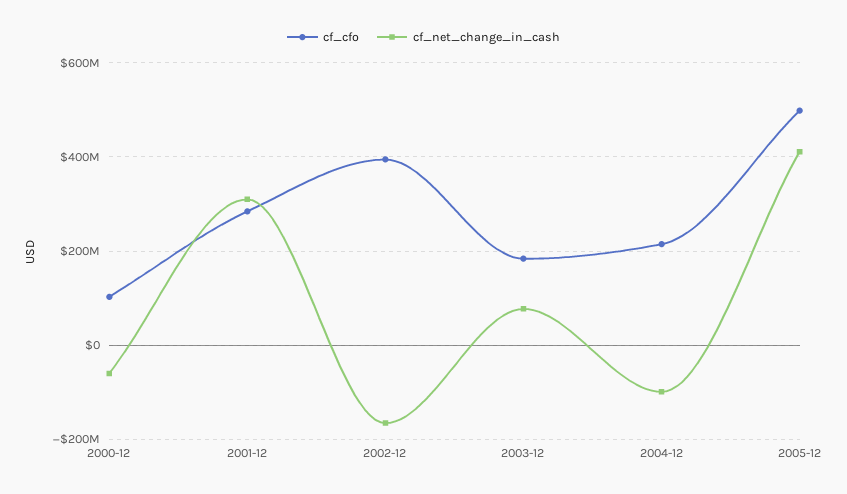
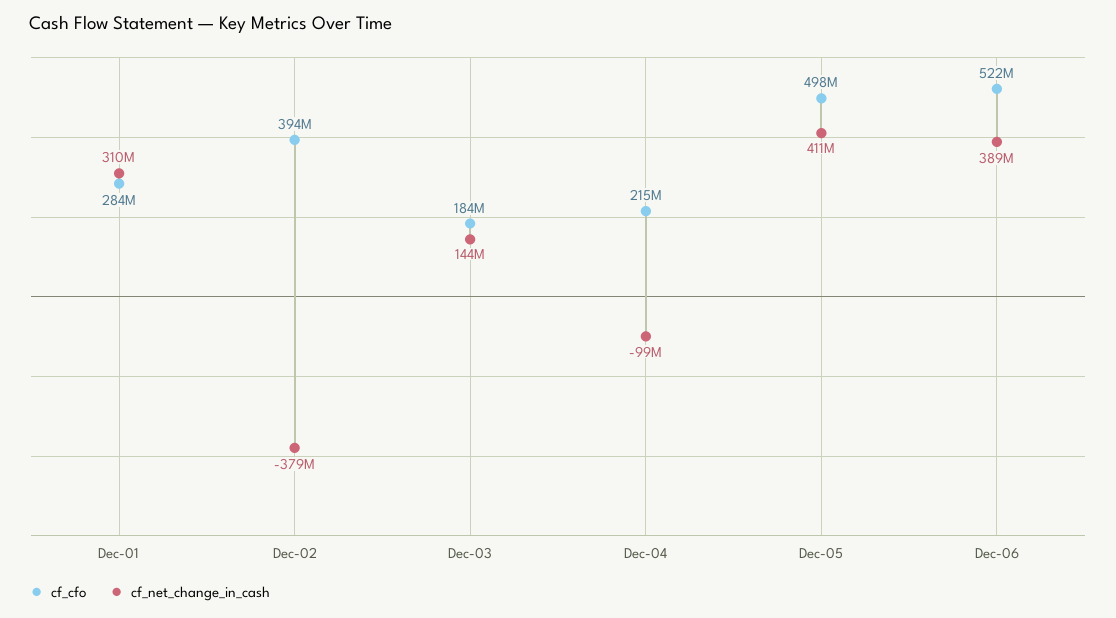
cf_cfo, 2000-12: 100000000 -> none
cf_net_change_in_cash, 2000-12: -60000000 -> none
cf_net_change_in_cash, 2002-12: -160000000 -> -379000000
cf_net_change_in_cash, 2003-12: 80000000 -> 144000000
cf_cfo, Dec-06: none -> 522000000
cf_net_change_in_cash, Dec-06: none -> 389000000

